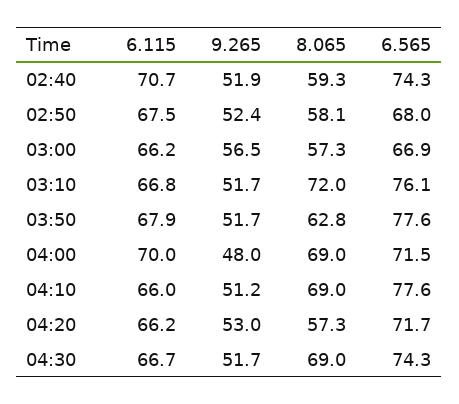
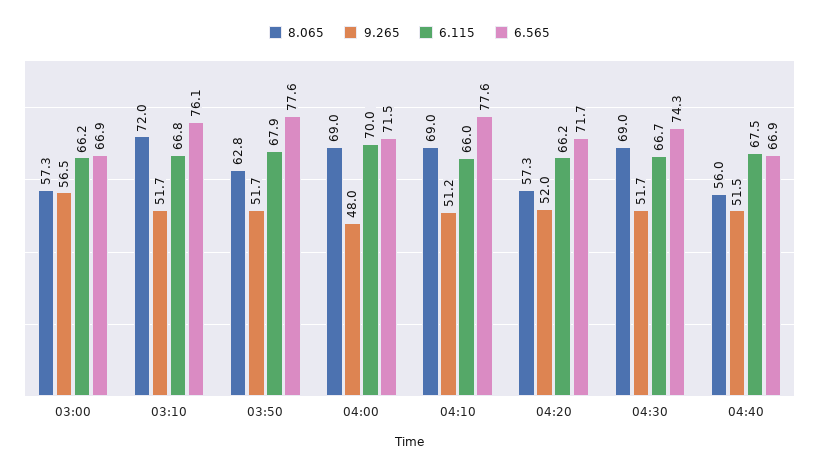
6.115, 02:40: 70.7 -> none
9.265, 02:40: 51.9 -> none
8.065, 02:40: 59.3 -> none
6.565, 02:40: 74.3 -> none
6.115, 02:50: 67.5 -> none
9.265, 02:50: 52.4 -> none
8.065, 02:50: 58.1 -> none
6.565, 02:50: 68 -> none
9.265, 04:20: 53 -> 52
8.065, 04:40: none -> 56
9.265, 04:40: none -> 51.5
6.115, 04:40: none -> 67.5
6.565, 04:40: none -> 66.9

